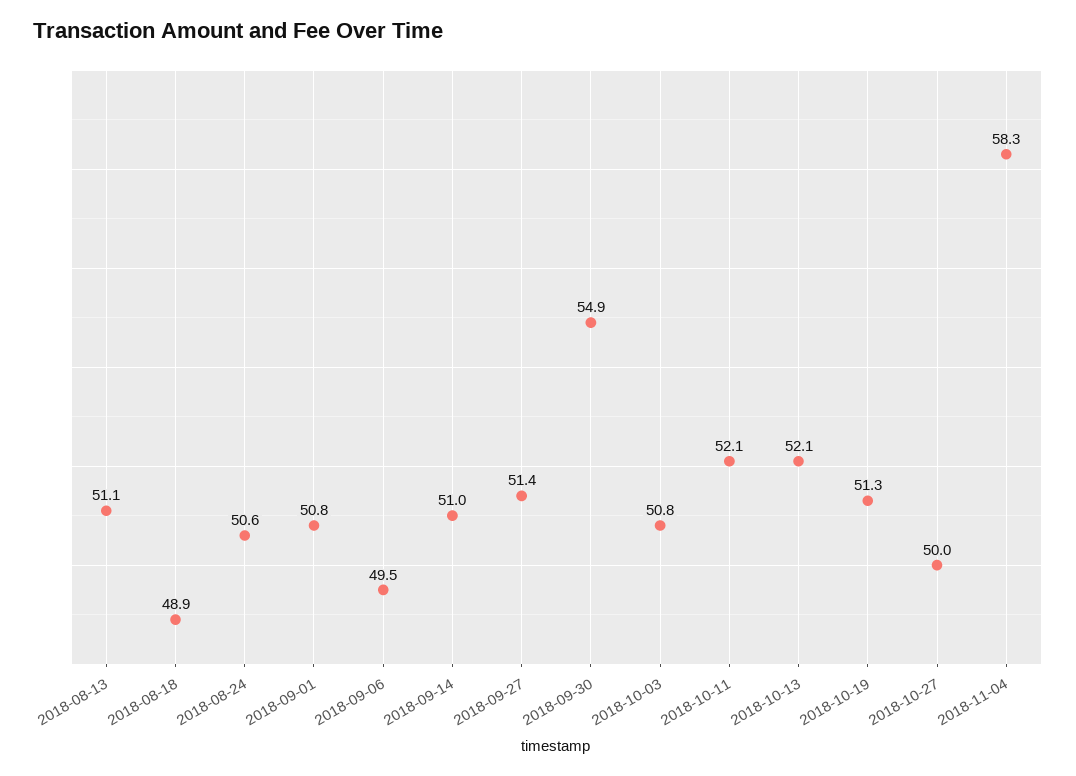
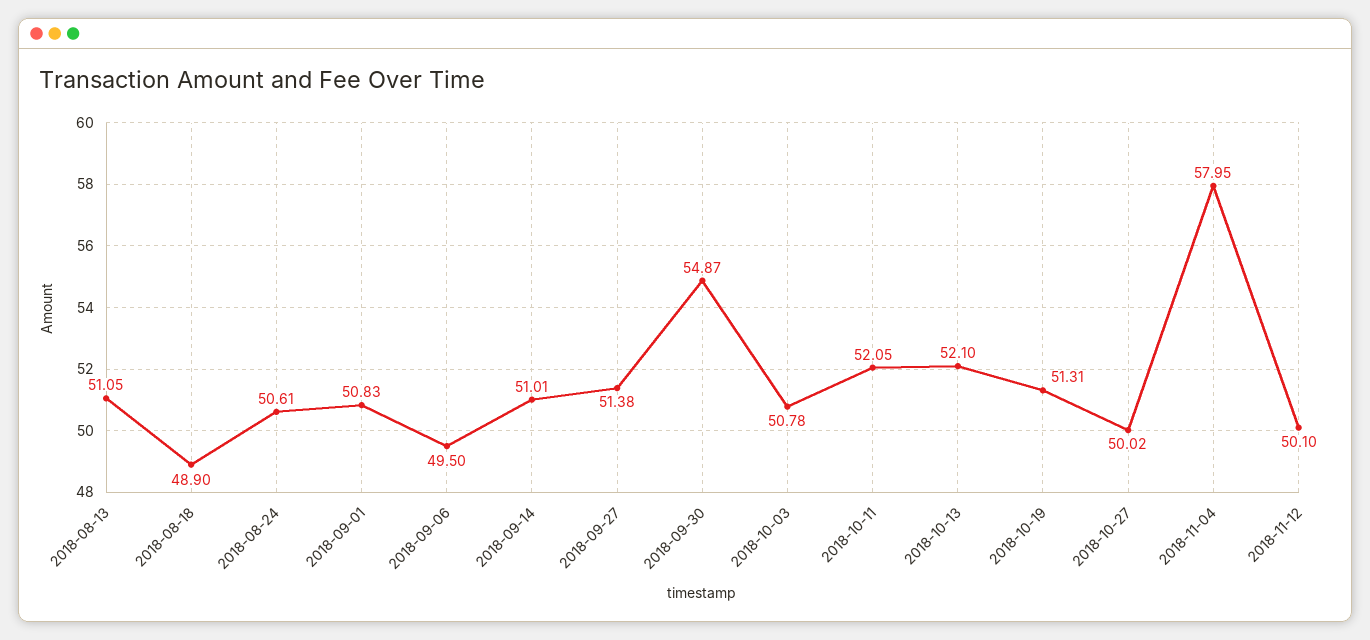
2018-11-04: 58.3 -> 57.95
2018-11-12: none -> 50.1

